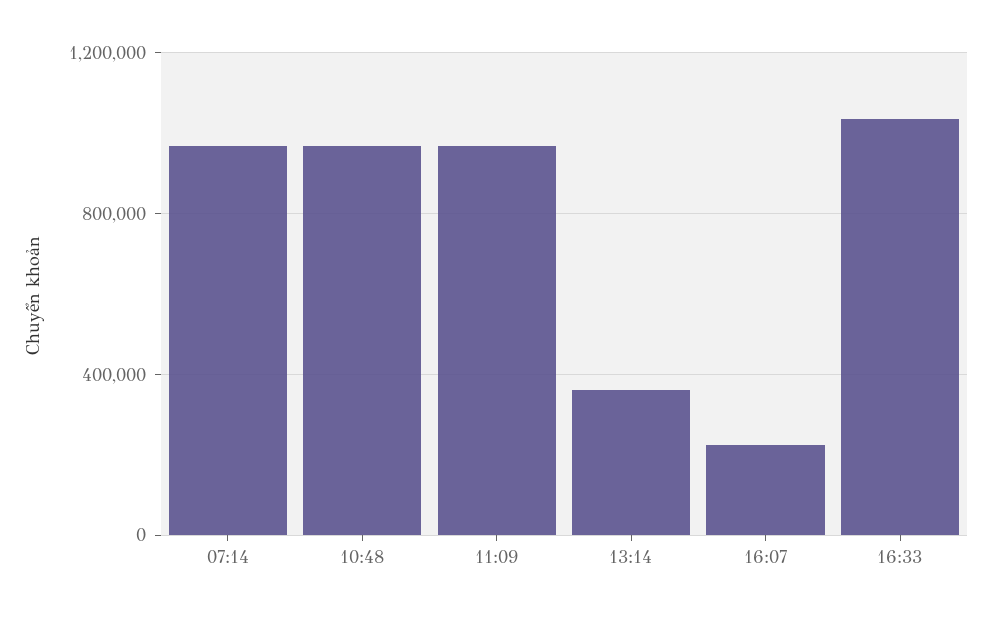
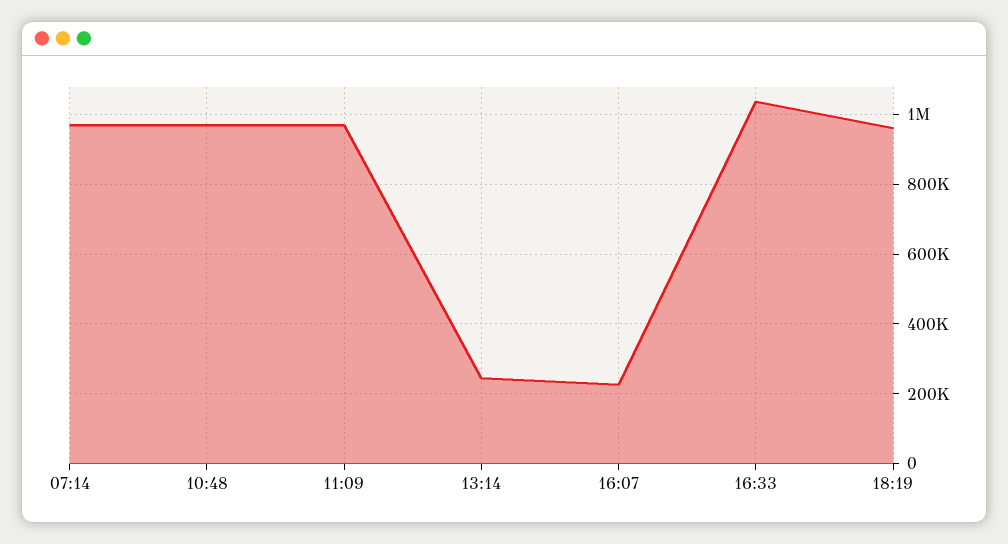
13:14: 350000 -> 240000
18:19: none -> 960000

